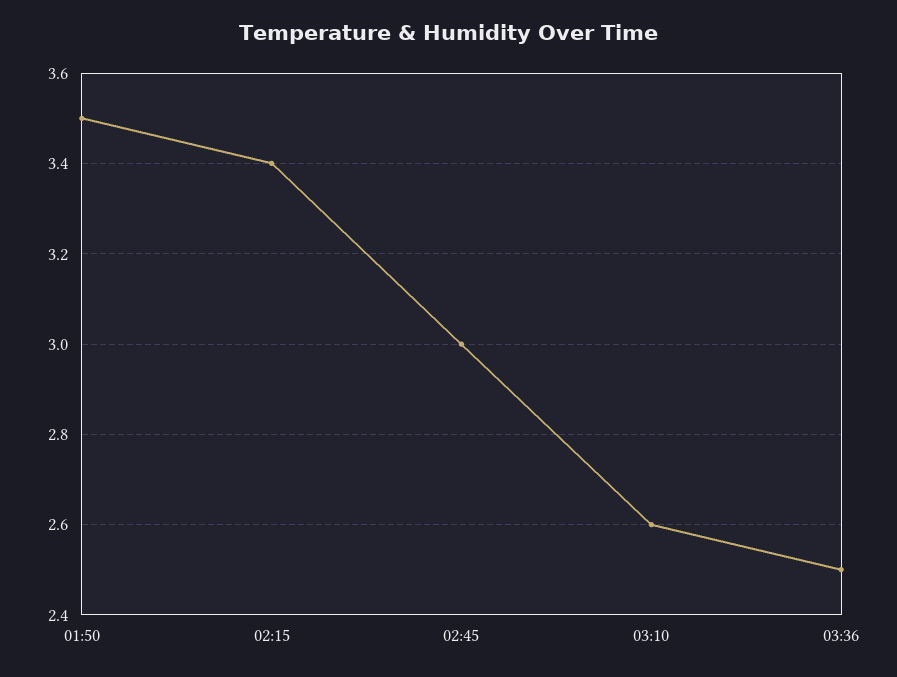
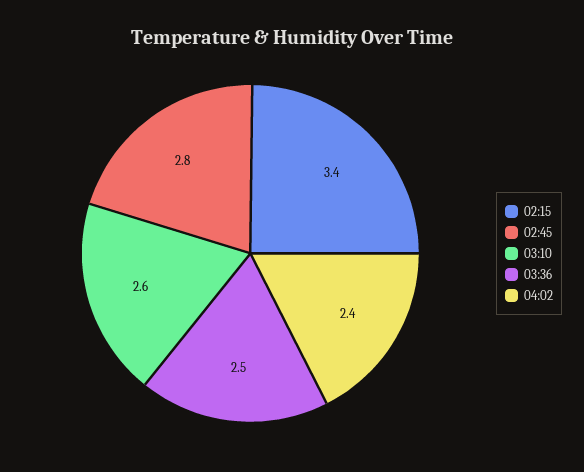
01:50: 3.5 -> none
02:45: 3 -> 2.8
04:02: none -> 2.4

